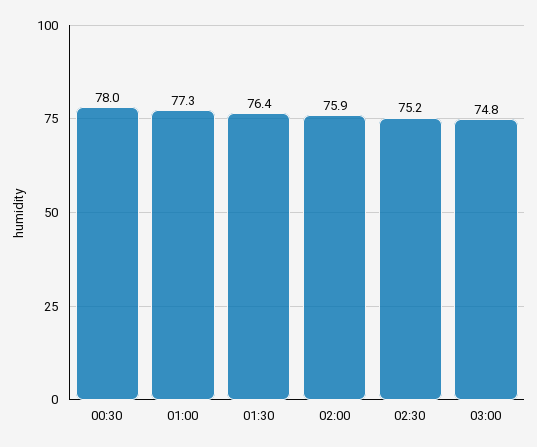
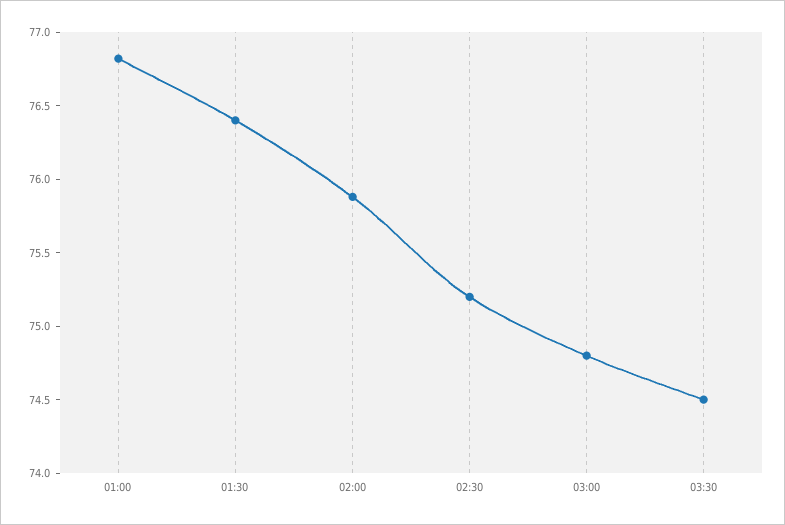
00:30: 78 -> none
01:00: 77.3 -> 76.8
03:30: none -> 74.5

